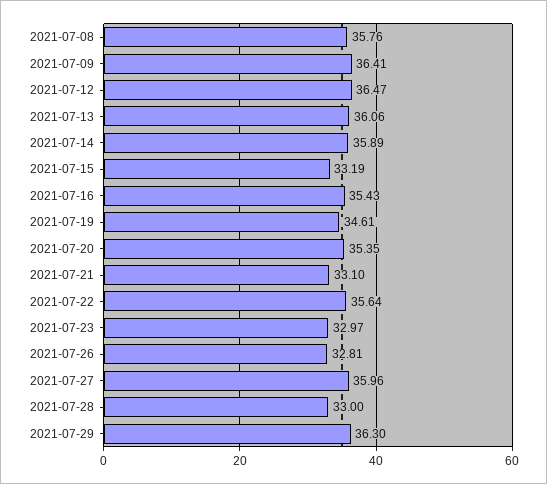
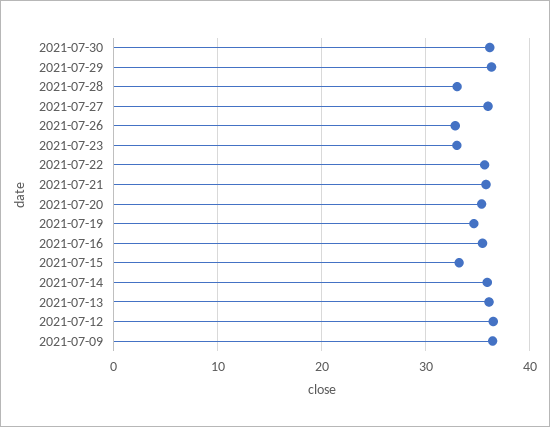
2021-07-08: 35.76 -> none
2021-07-21: 33.1 -> 36
2021-07-30: none -> 36

